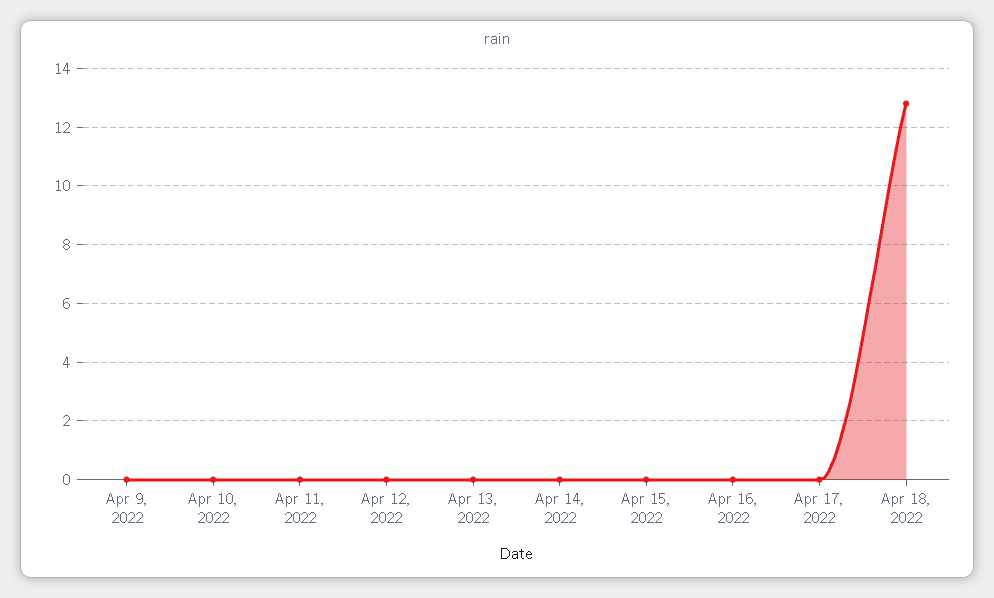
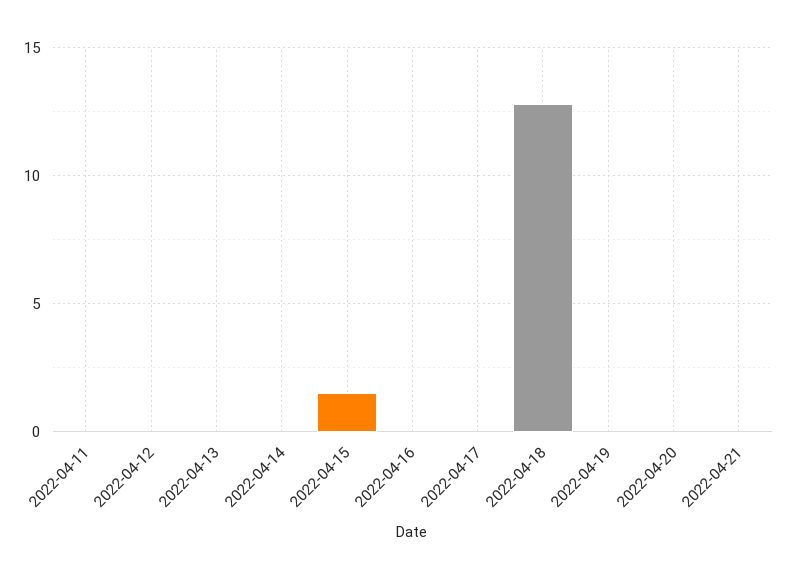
Apr 9, 2022: 0 -> none
Apr 10, 2022: 0 -> none
Apr 15, 2022: 0 -> 1.5
2022-04-19: none -> 0
2022-04-20: none -> 0
2022-04-21: none -> 0

